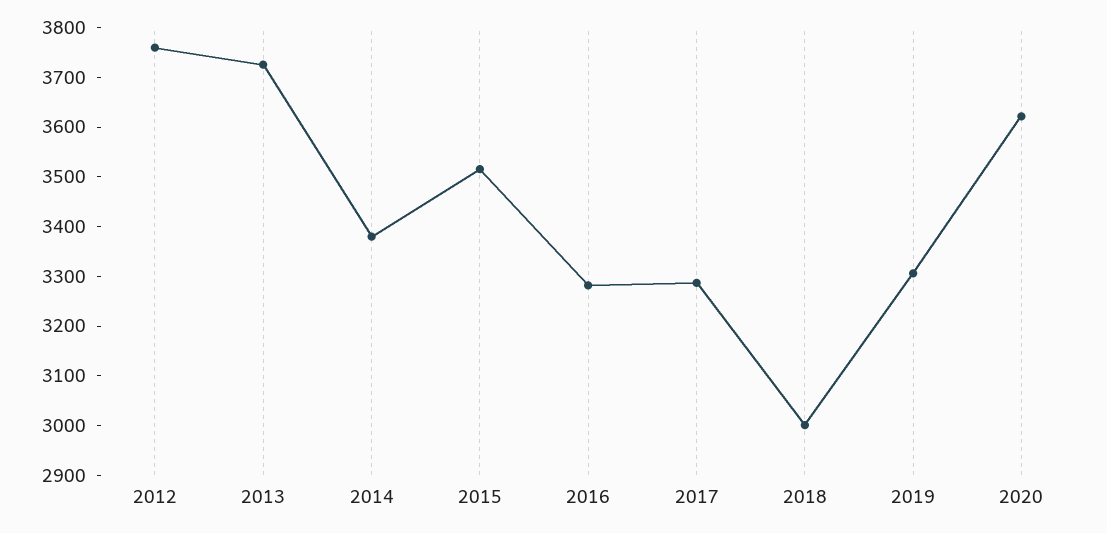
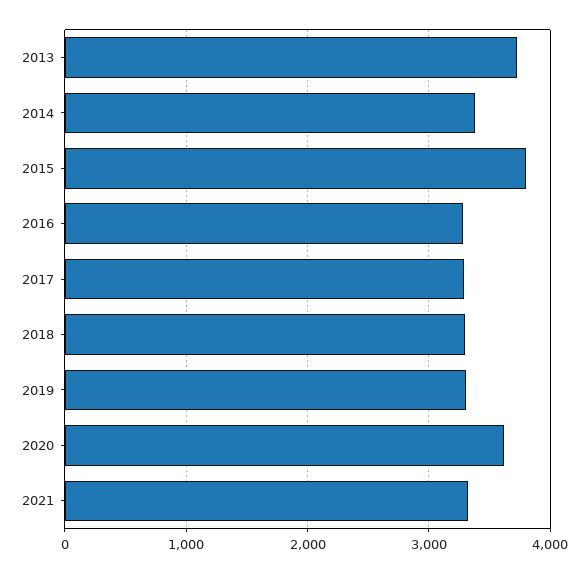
2012: 3760 -> none
2015: 3520 -> 3800
2018: 3000 -> 3300
2021: none -> 3300

